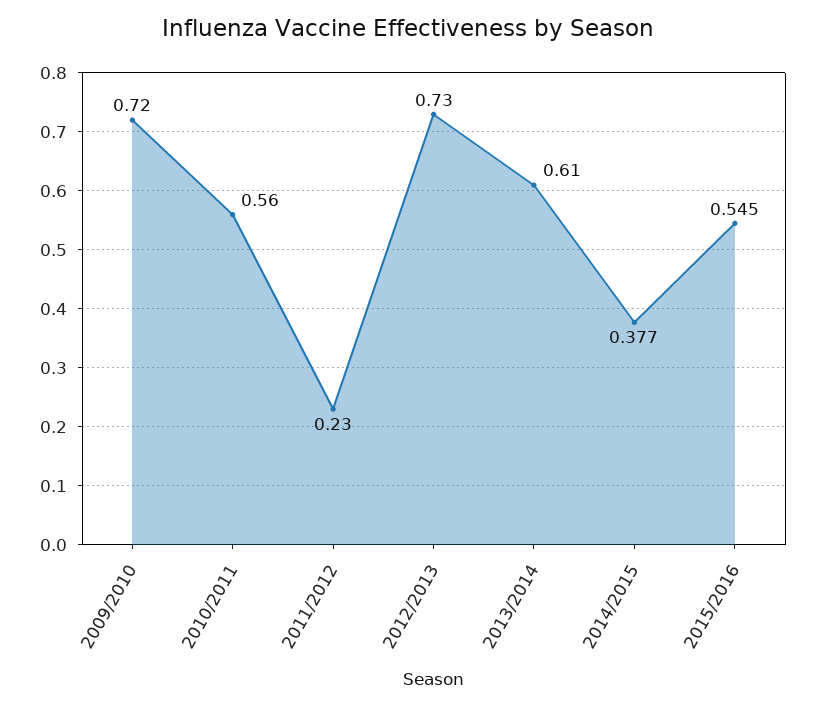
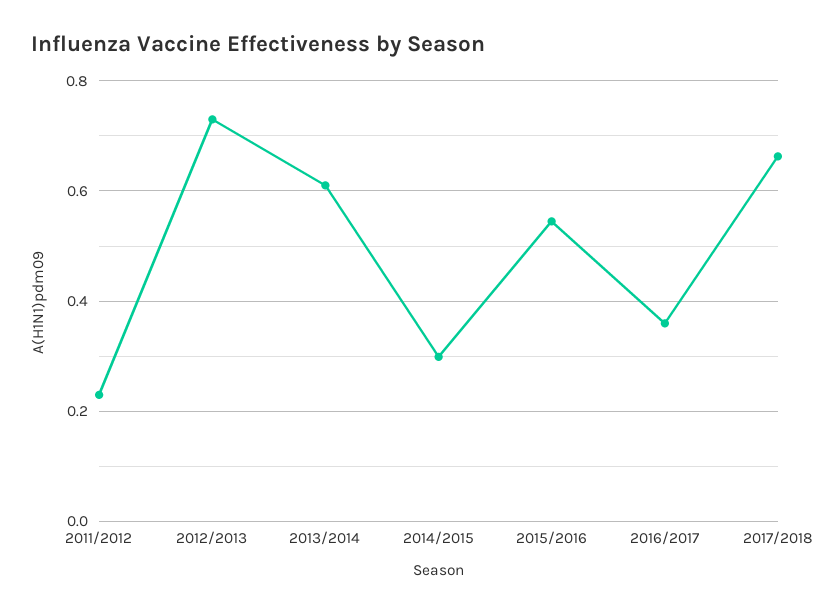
2009/2010: 0.72 -> none
2010/2011: 0.56 -> none
2014/2015: 0.377 -> 0.3
2016/2017: none -> 0.36
2017/2018: none -> 0.66

